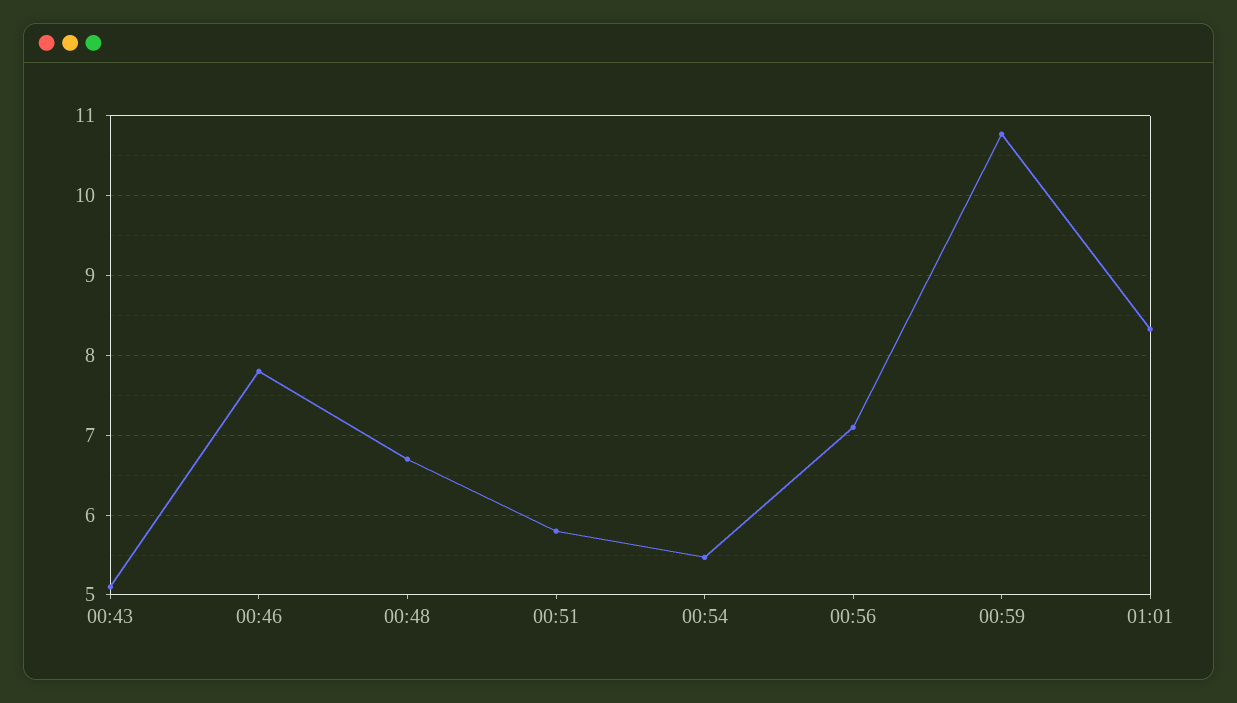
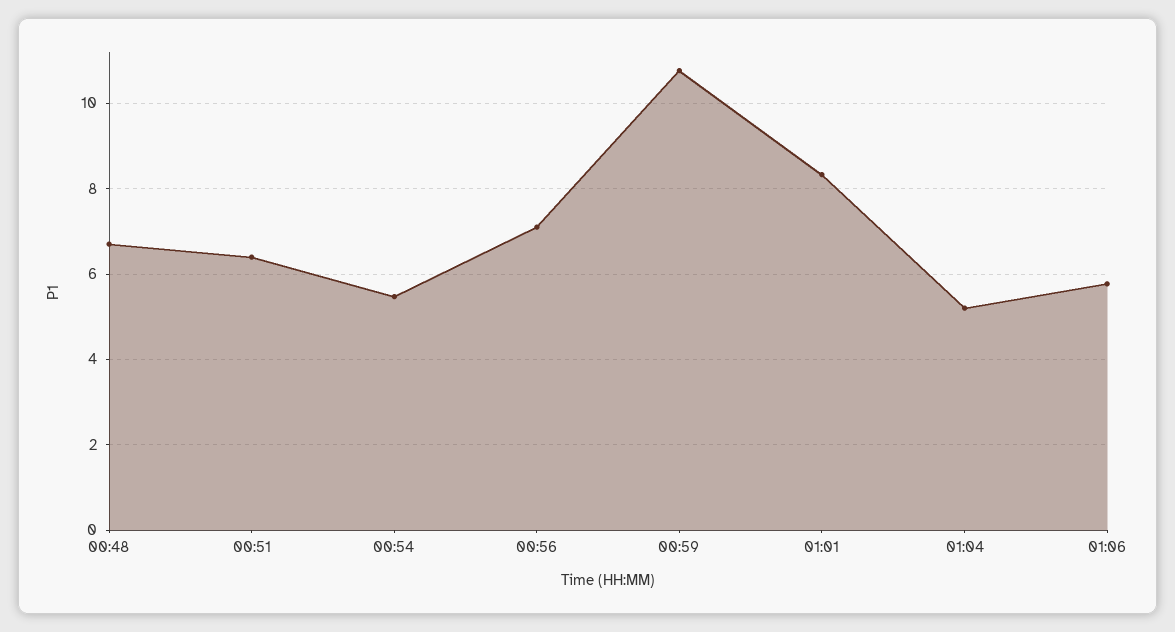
00:43: 5.1 -> none
00:46: 7.8 -> none
00:51: 5.8 -> 6.4
01:04: none -> 5.2
01:06: none -> 5.8

